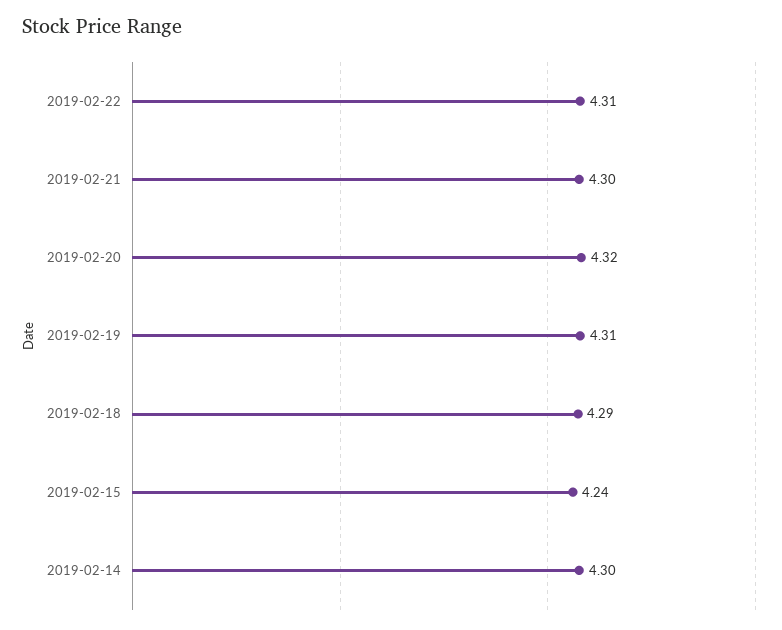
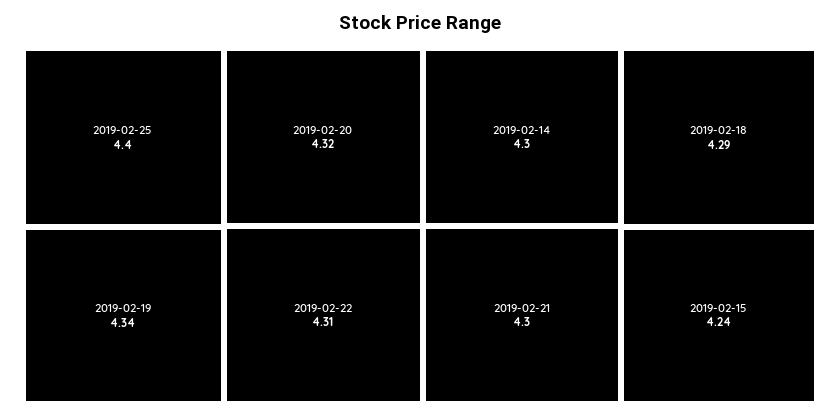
2019-02-19: 4.31 -> 4.34
2019-02-25: none -> 4.4

